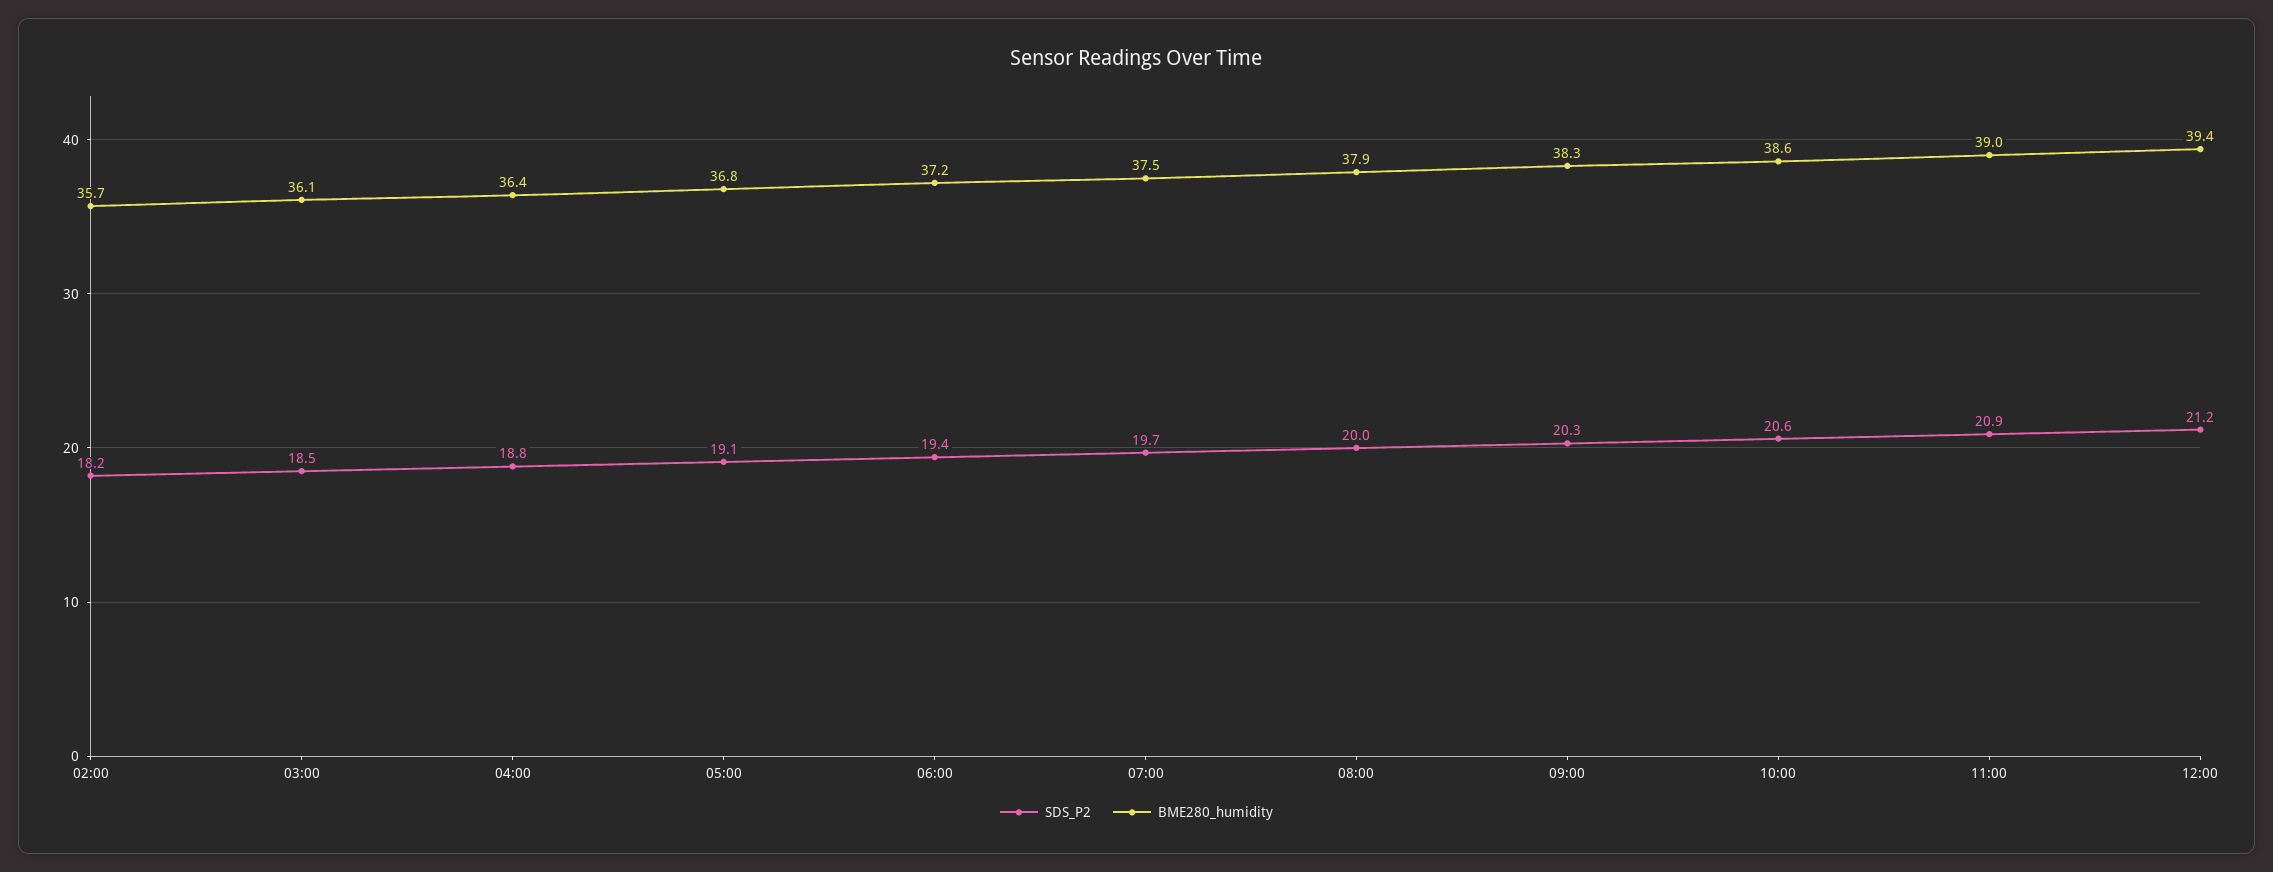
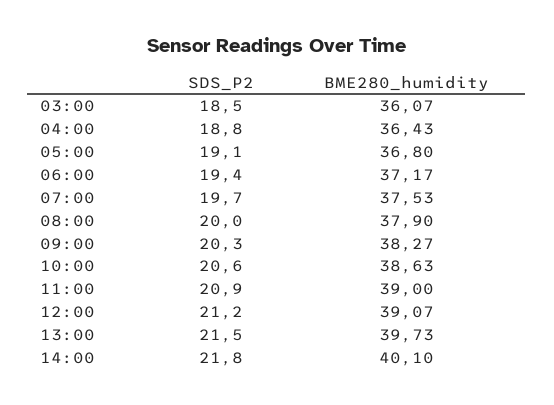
SDS_P2, 02:00: 18.2 -> none
BME280_humidity, 02:00: 35.7 -> none
BME280_humidity, 12:00: 39.4 -> 39.07
SDS_P2, 13:00: none -> 21.5
BME280_humidity, 13:00: none -> 39.73
SDS_P2, 14:00: none -> 21.8
BME280_humidity, 14:00: none -> 40.1

